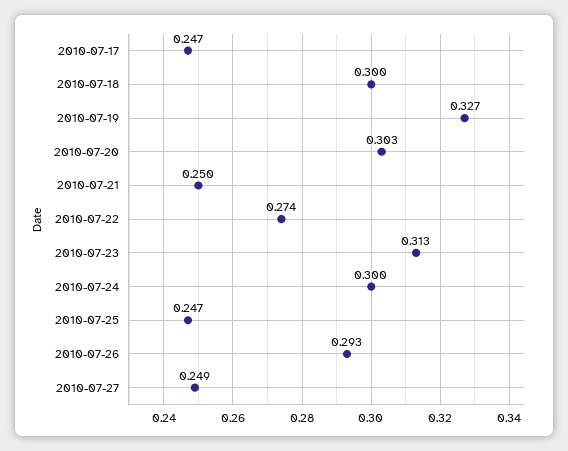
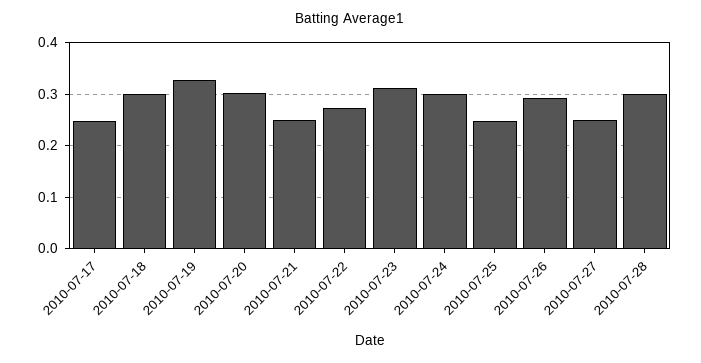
2010-07-28: none -> 0.3

